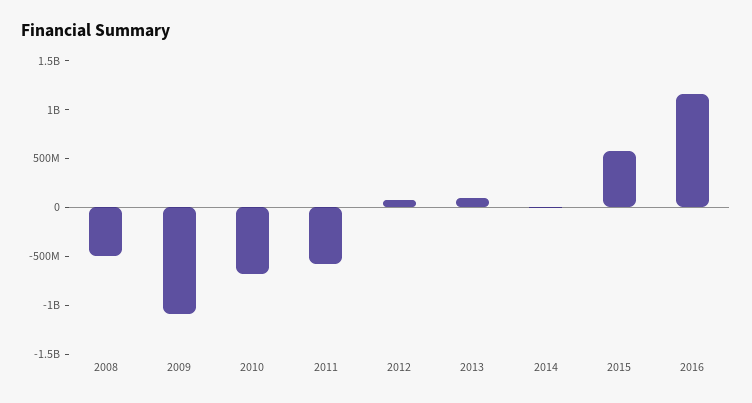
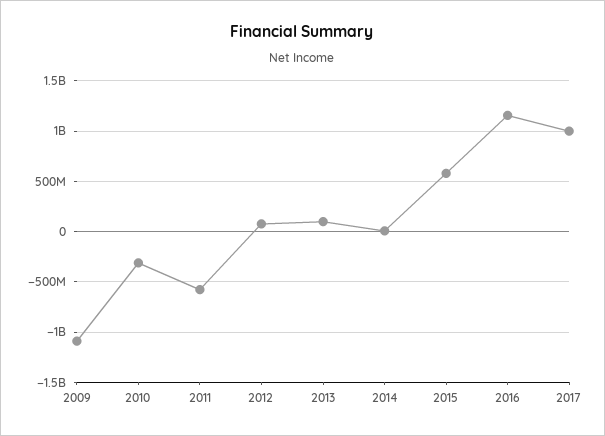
2008: -500000000 -> none
2010: -700000000 -> -300000000
2017: none -> 1000000000

